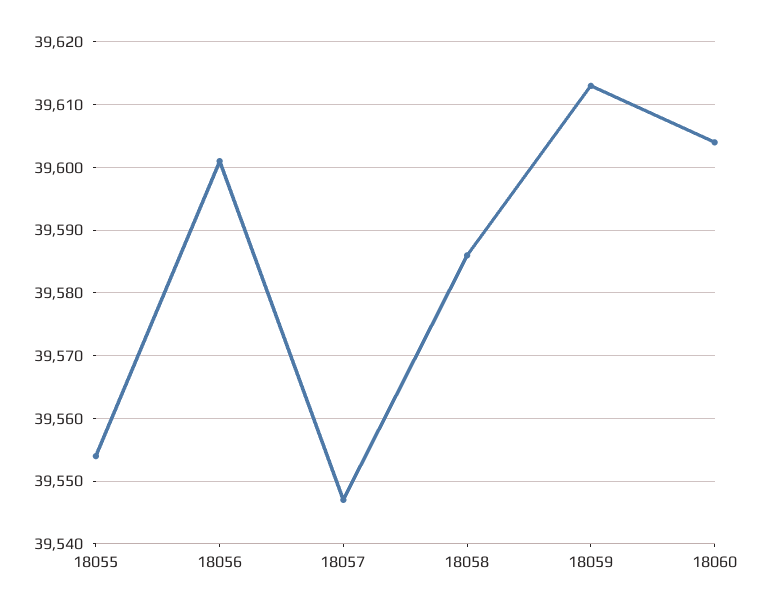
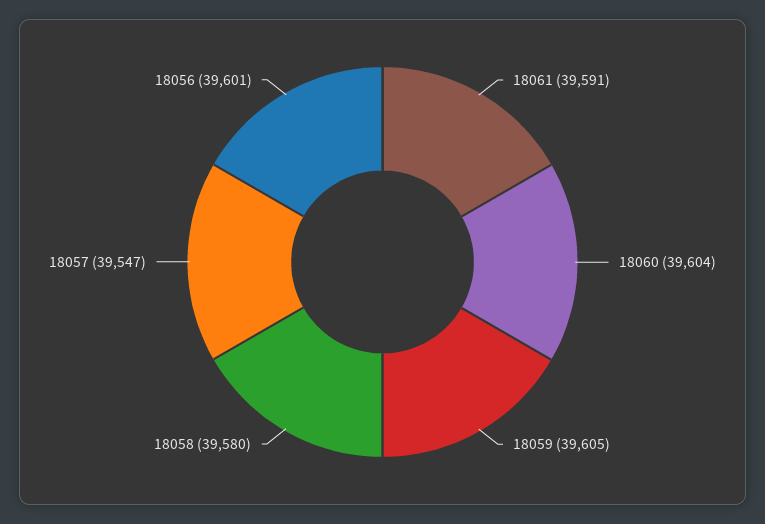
18055: 39554 -> none
18058: 39586 -> 39580
18059: 39613 -> 39605
18061: none -> 39591

